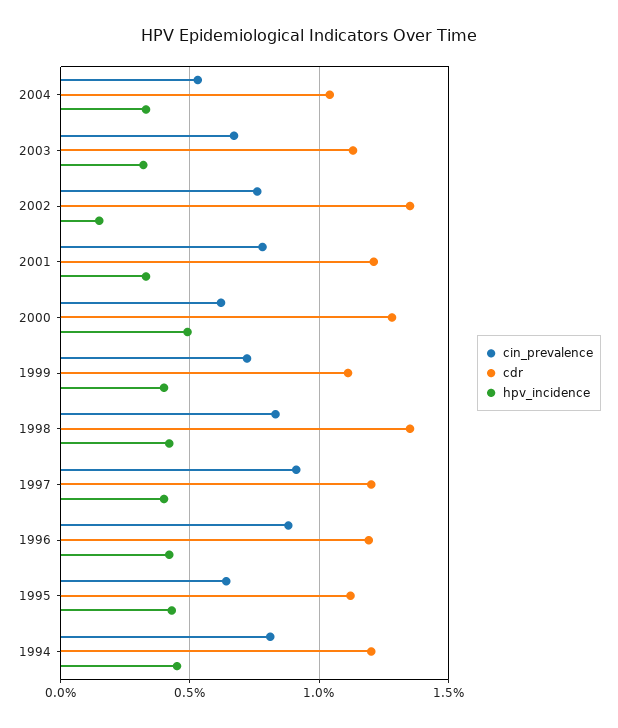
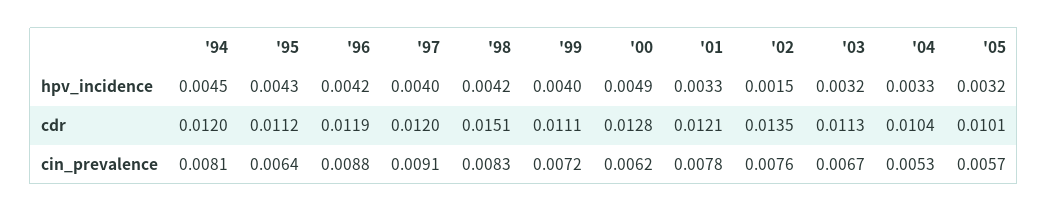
cdr, 1998: 0.0135 -> 0.0151
hpv_incidence, '05: none -> 0.0032
cdr, '05: none -> 0.0101
cin_prevalence, '05: none -> 0.0057

